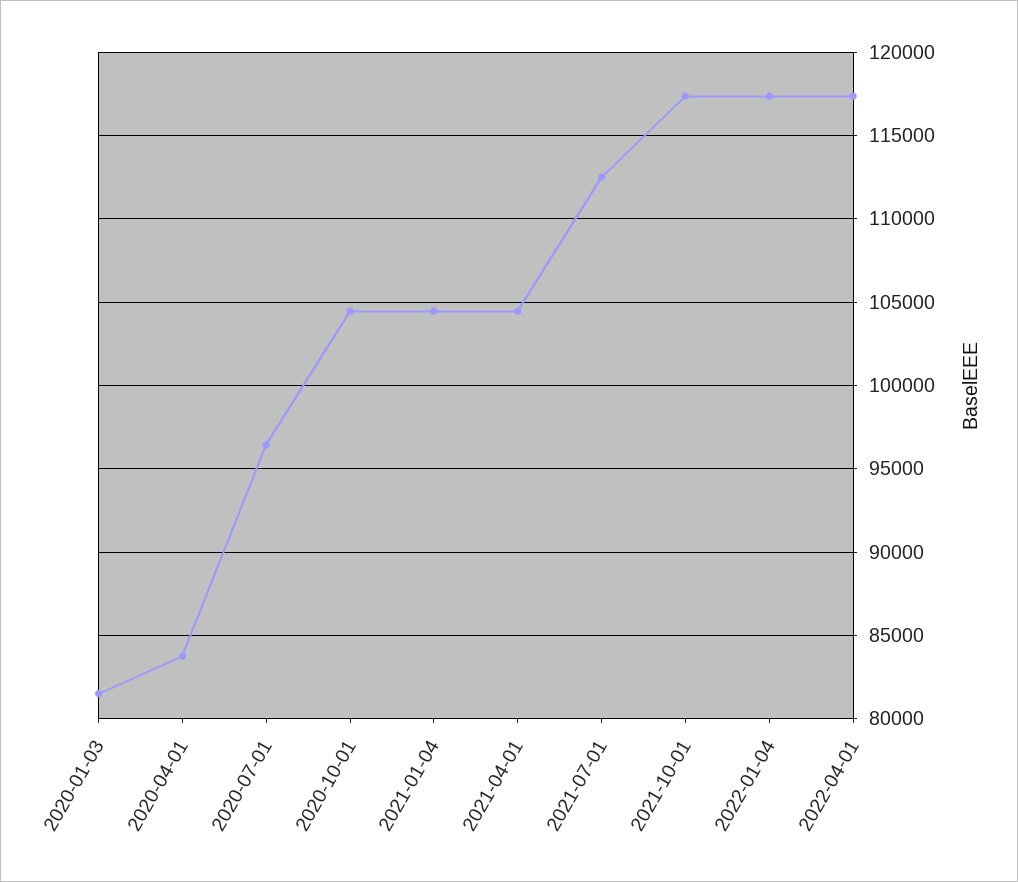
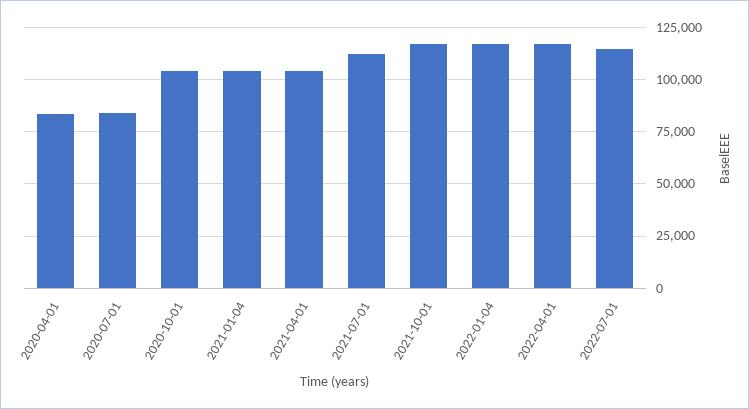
2020-01-03: 81500 -> none
2020-07-01: 96500 -> 85000
2022-07-01: none -> 115000

